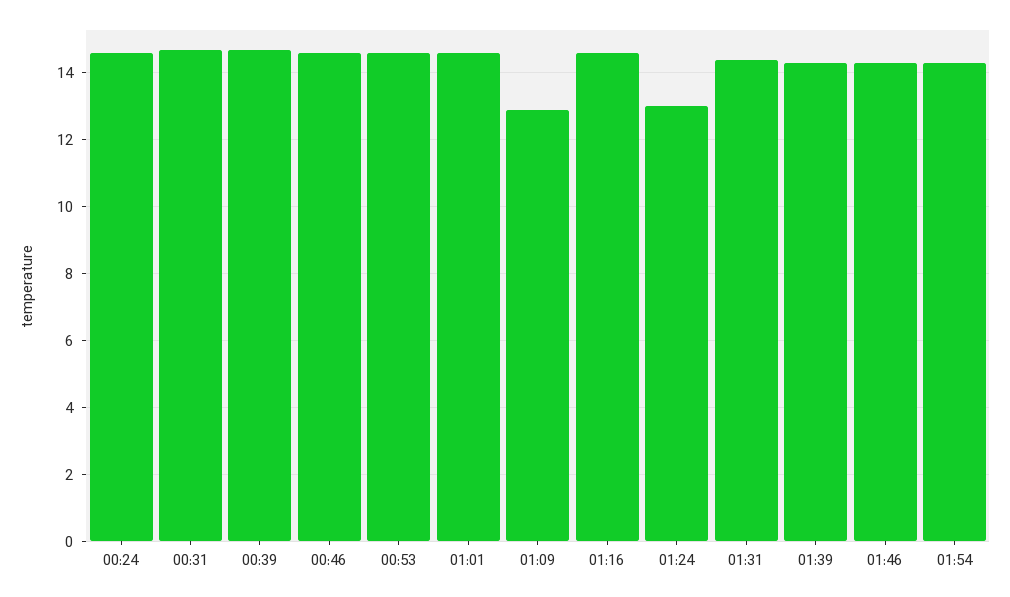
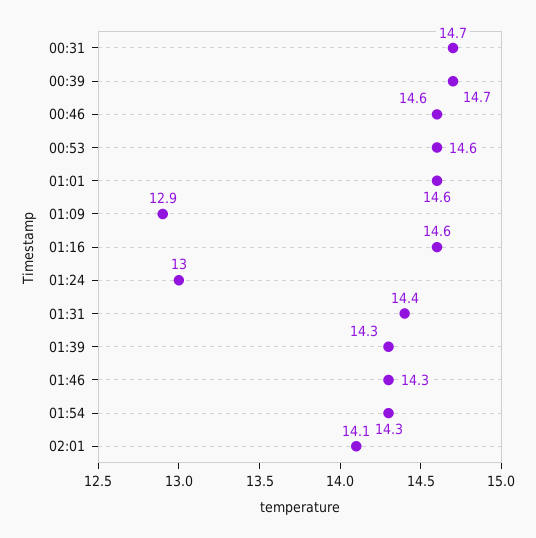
00:24: 14.5 -> none
02:01: none -> 14.1

